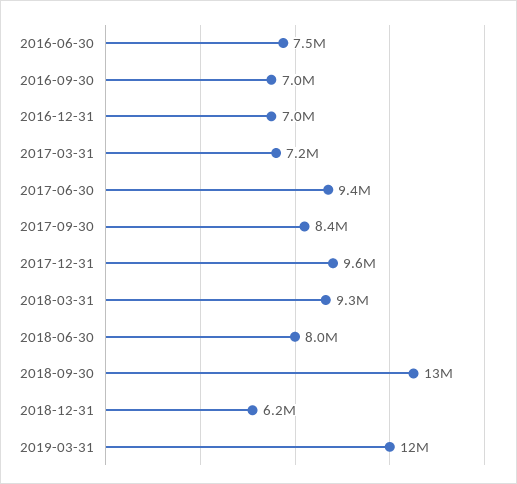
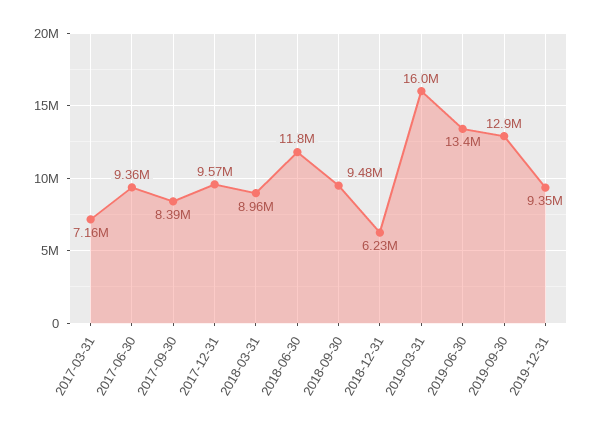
2016-06-30: 7500000 -> none
2016-09-30: 7000000 -> none
2016-12-31: 7000000 -> none
2018-03-31: 9300000 -> 8960000
2018-06-30: 8000000 -> 11800000
2018-09-30: 13000000 -> 9480000
2019-03-31: 12000000 -> 16000000
2019-06-30: none -> 13400000
2019-09-30: none -> 12900000
2019-12-31: none -> 9350000

